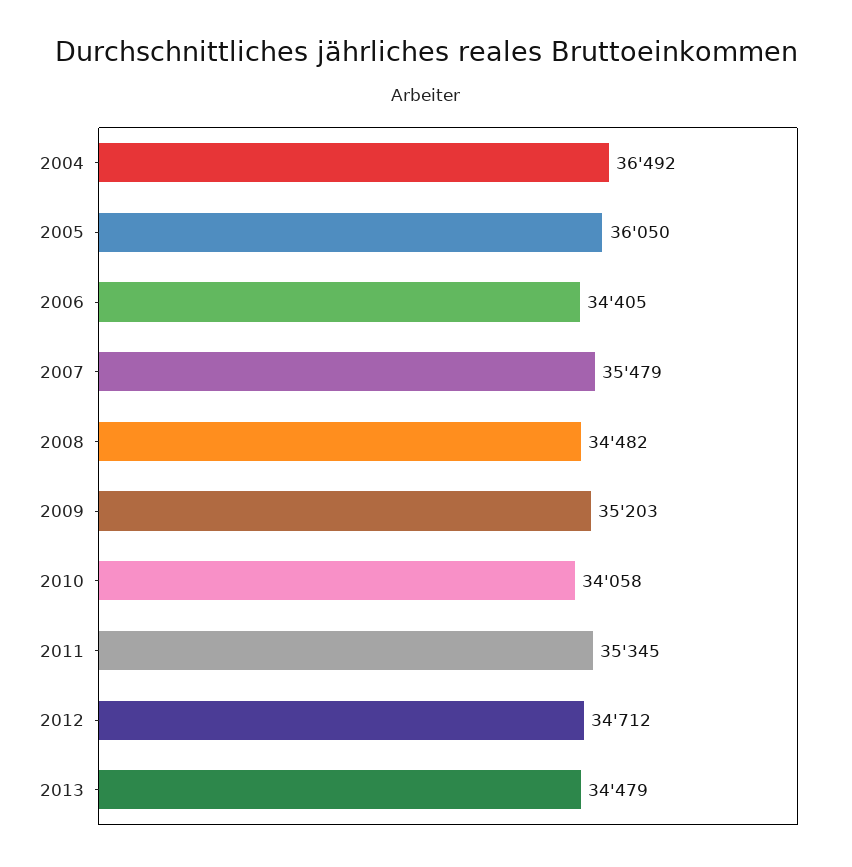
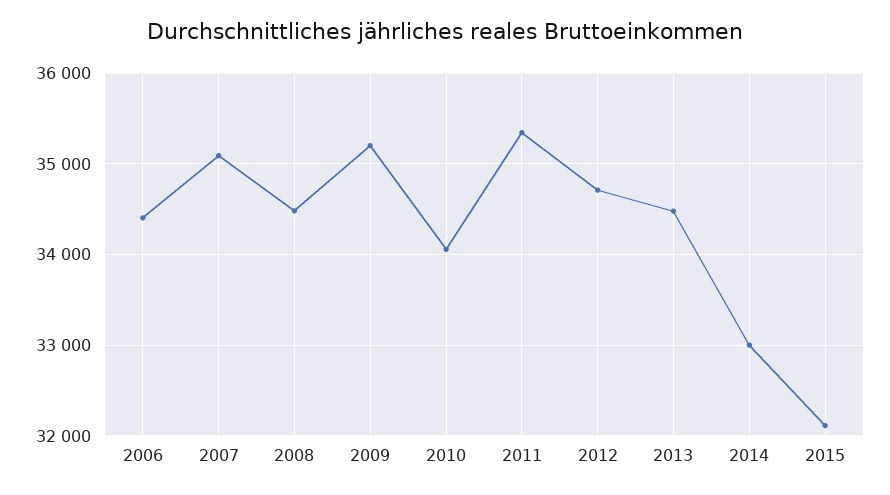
2004: 36492 -> none
2005: 36050 -> none
2007: 35479 -> 35100
2014: none -> 33000
2015: none -> 32100

